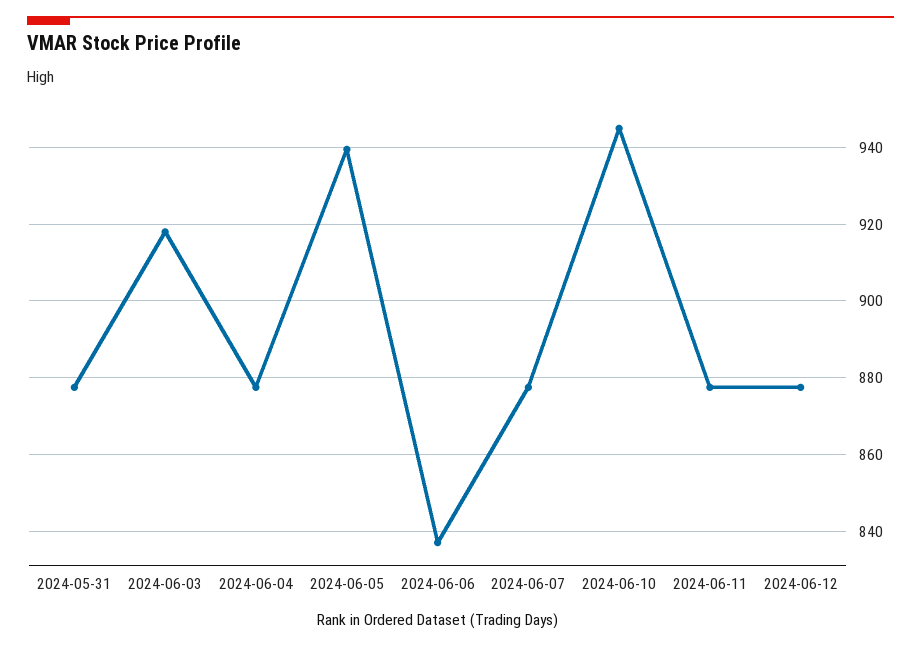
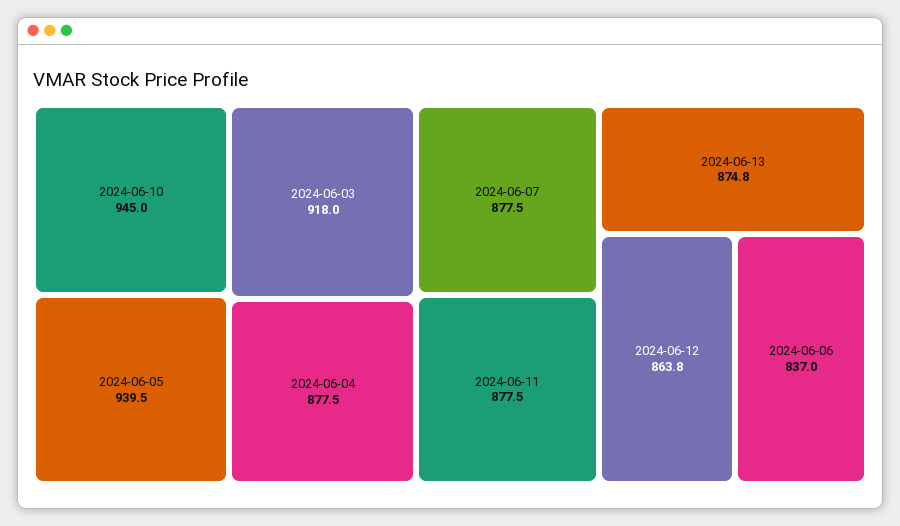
2024-05-31: 878 -> none
2024-06-12: 878 -> 863.8
2024-06-13: none -> 874.8

